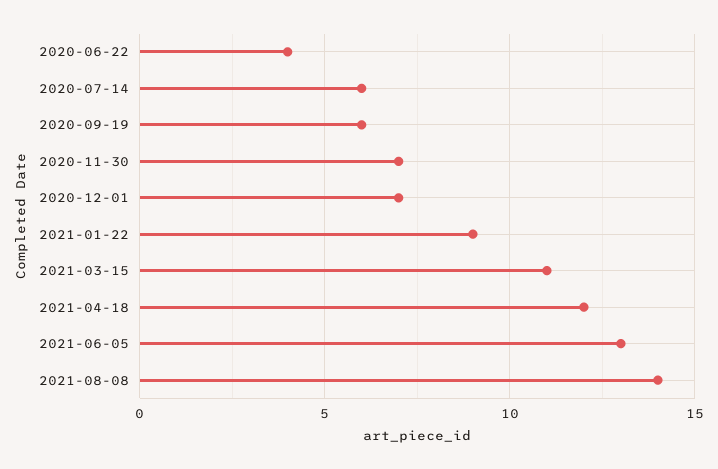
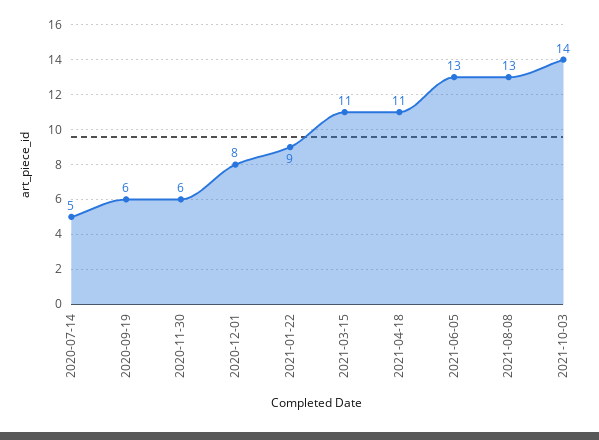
2020-06-22: 4 -> none
2020-07-14: 6 -> 5
2020-11-30: 7 -> 6
2020-12-01: 7 -> 8
2021-04-18: 12 -> 11
2021-08-08: 14 -> 13
2021-10-03: none -> 14

